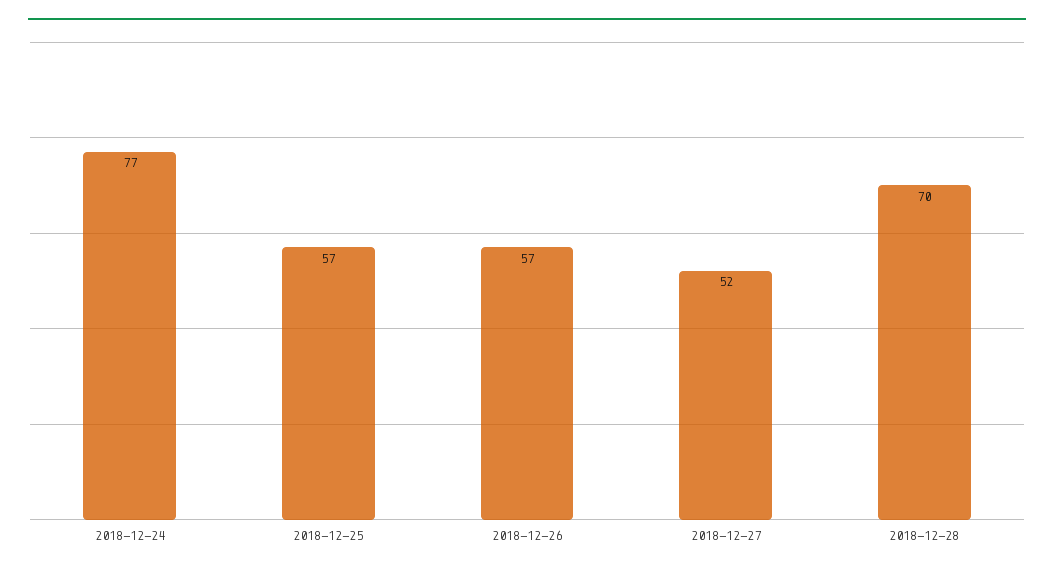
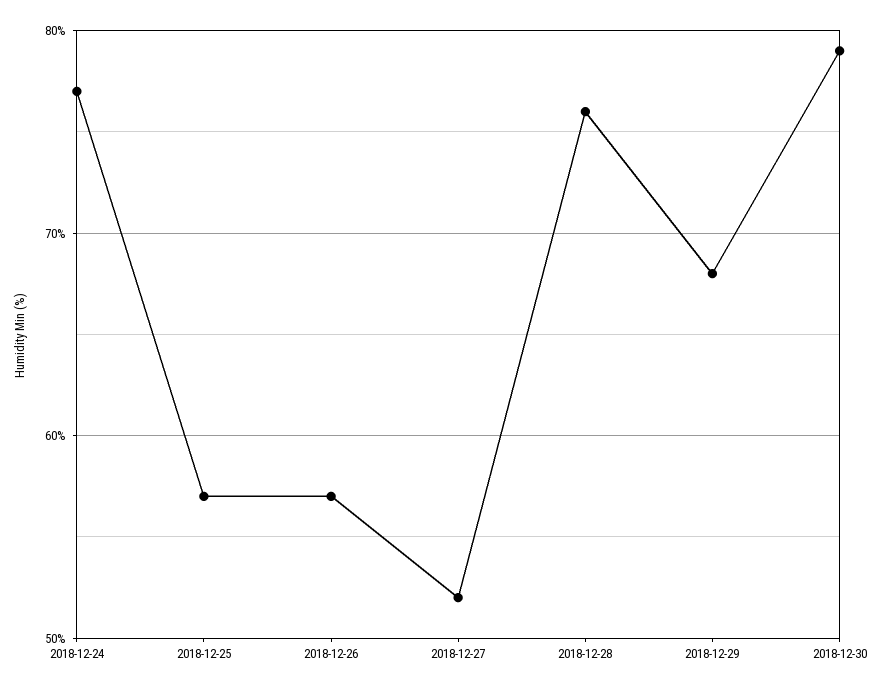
2018-12-28: 70 -> 76
2018-12-29: none -> 68
2018-12-30: none -> 79

